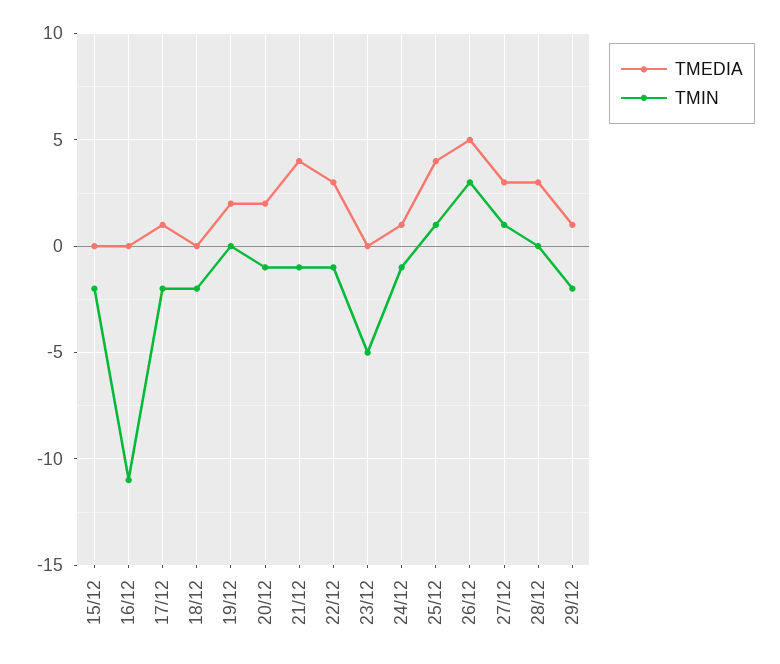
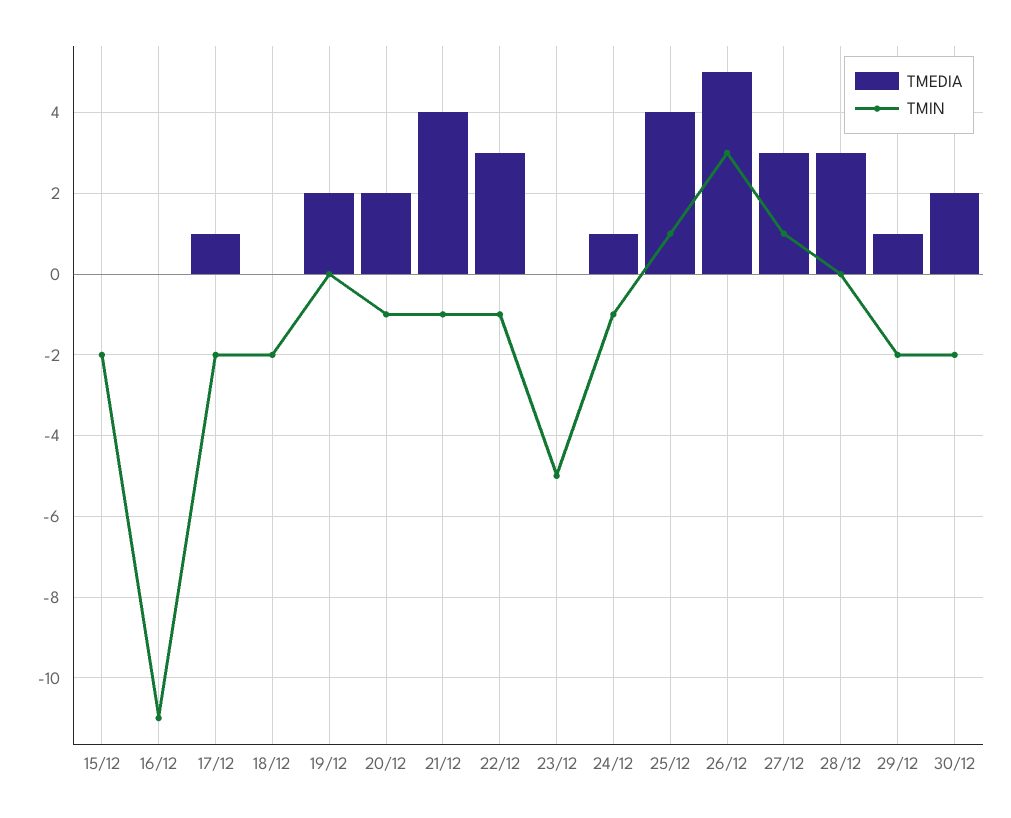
TMEDIA, 30/12: none -> 2
TMIN, 30/12: none -> -2

